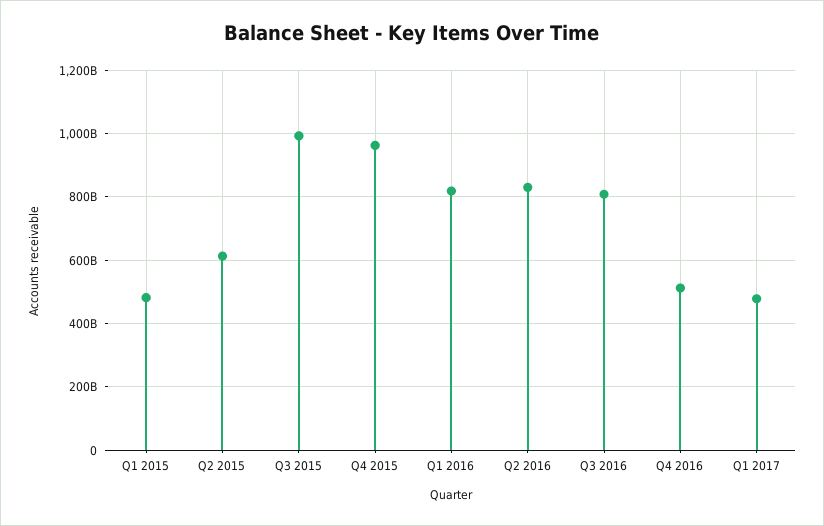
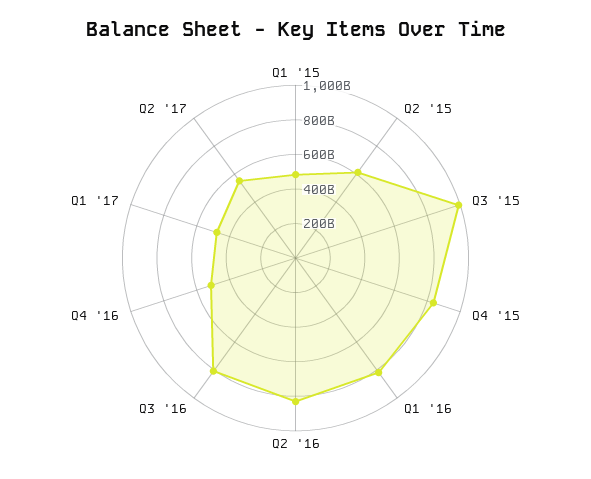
Q4 2015: 960000000000 -> 850000000000
Q2 '17: none -> 550000000000

